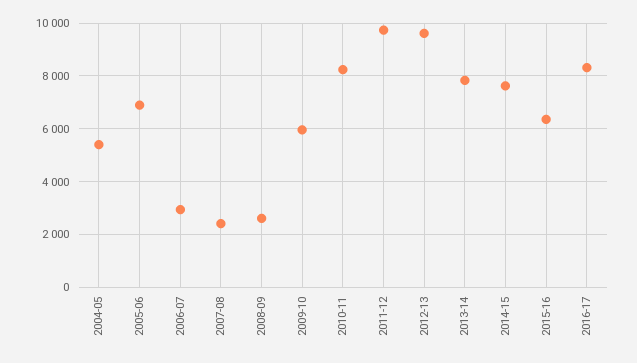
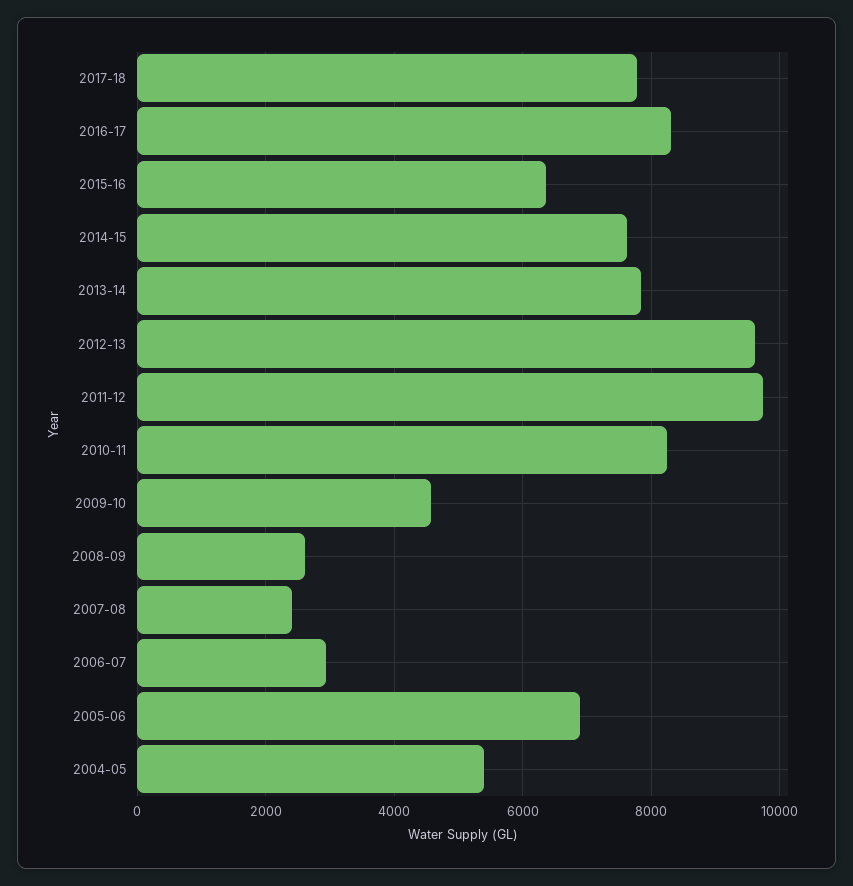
2009-10: 6000 -> 4600
2017-18: none -> 7800

